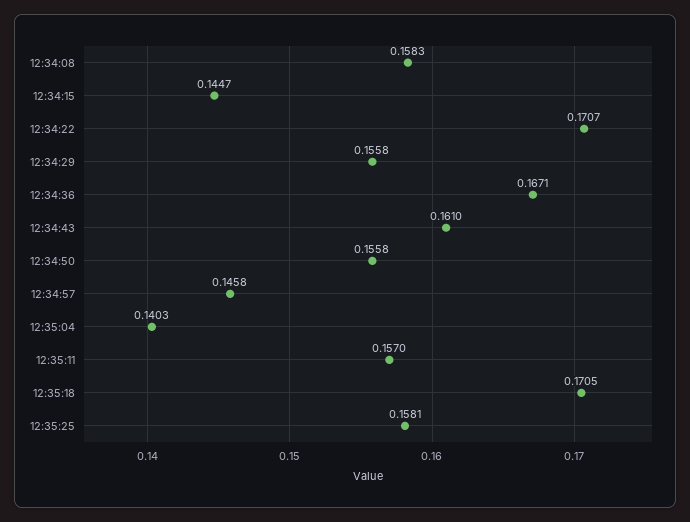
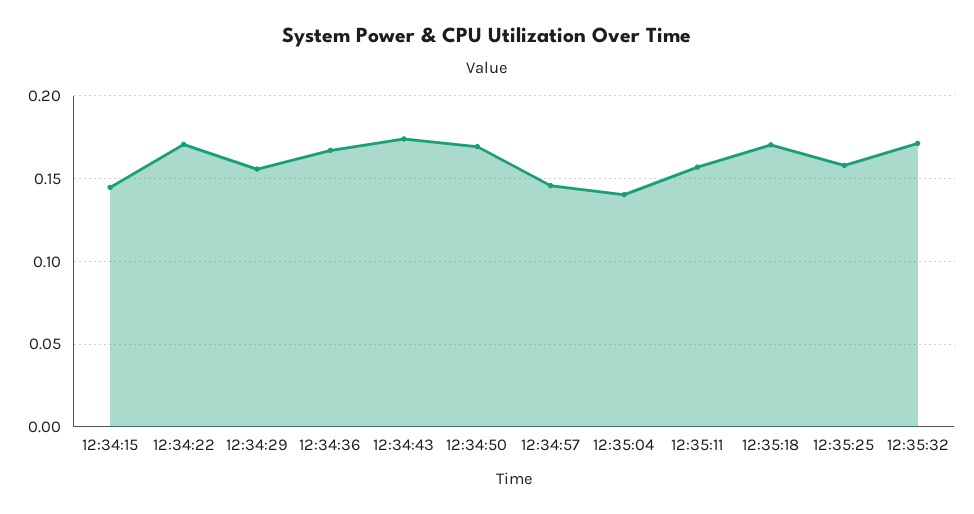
12:34:08: 0.1583 -> none
12:34:43: 0.161 -> 0.175
12:34:50: 0.1558 -> 0.17
12:35:32: none -> 0.17

